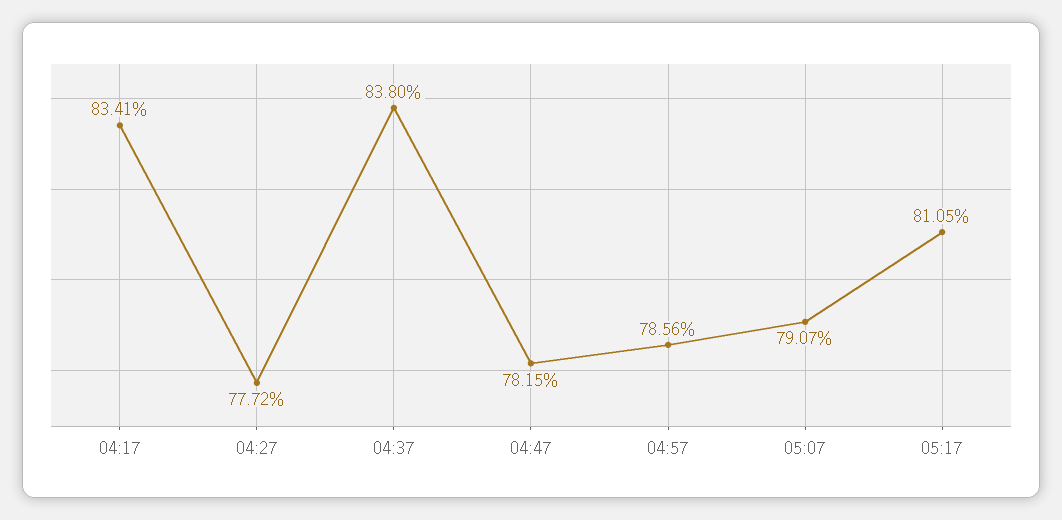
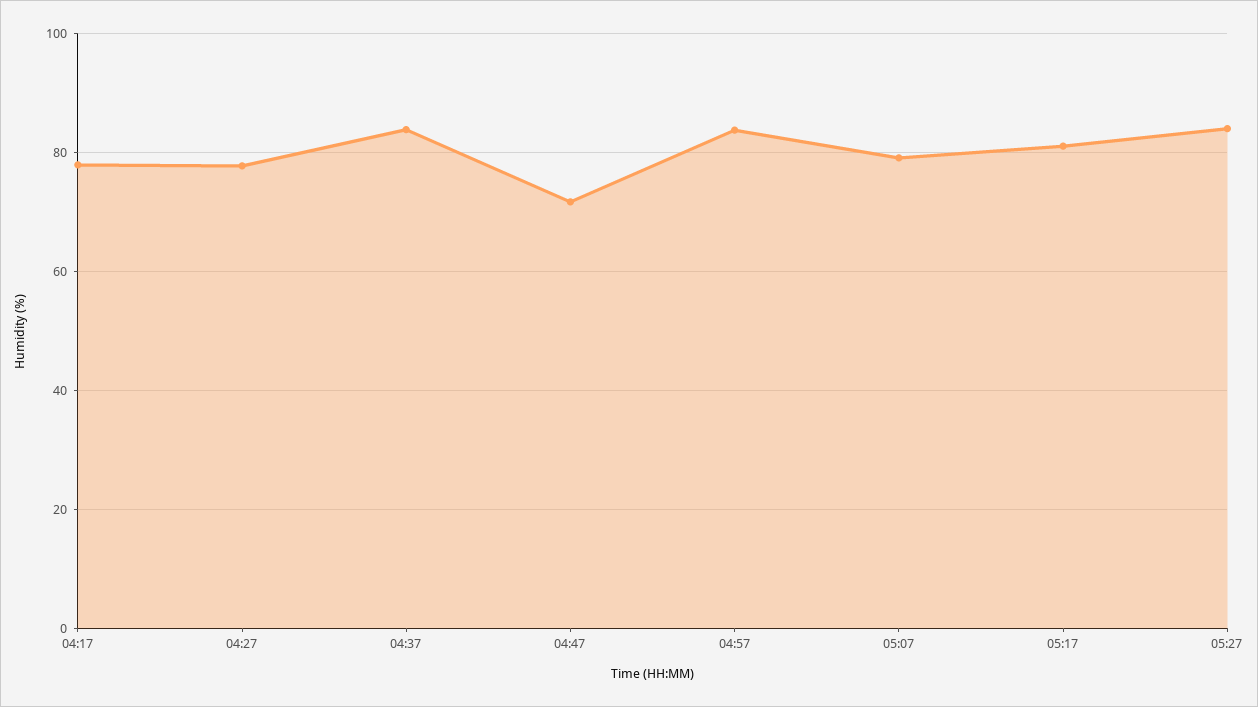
04:17: 83.41 -> 78
04:47: 78.15 -> 72
04:57: 78.56 -> 84
05:27: none -> 84

